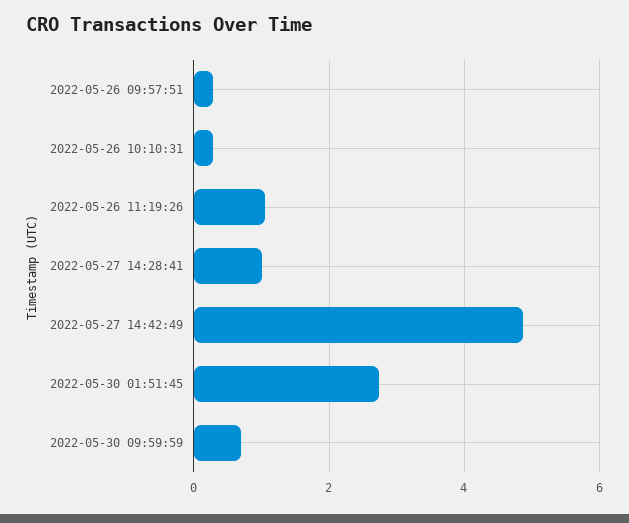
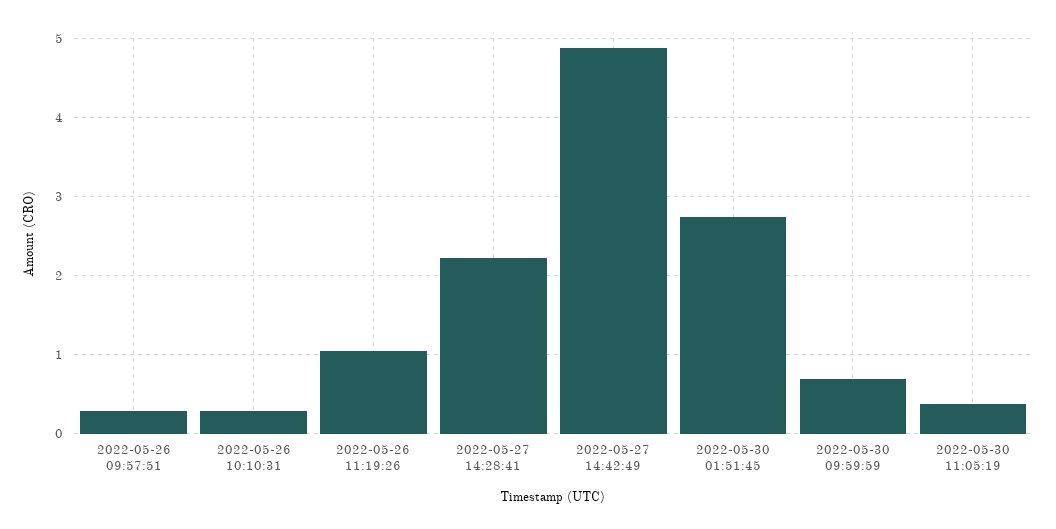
2022-05-27 14:28:41: 1 -> 2.2
2022-05-30 11:05:19: none -> 0.4

